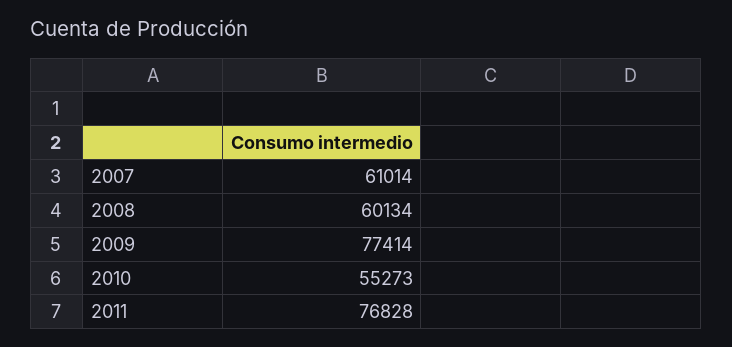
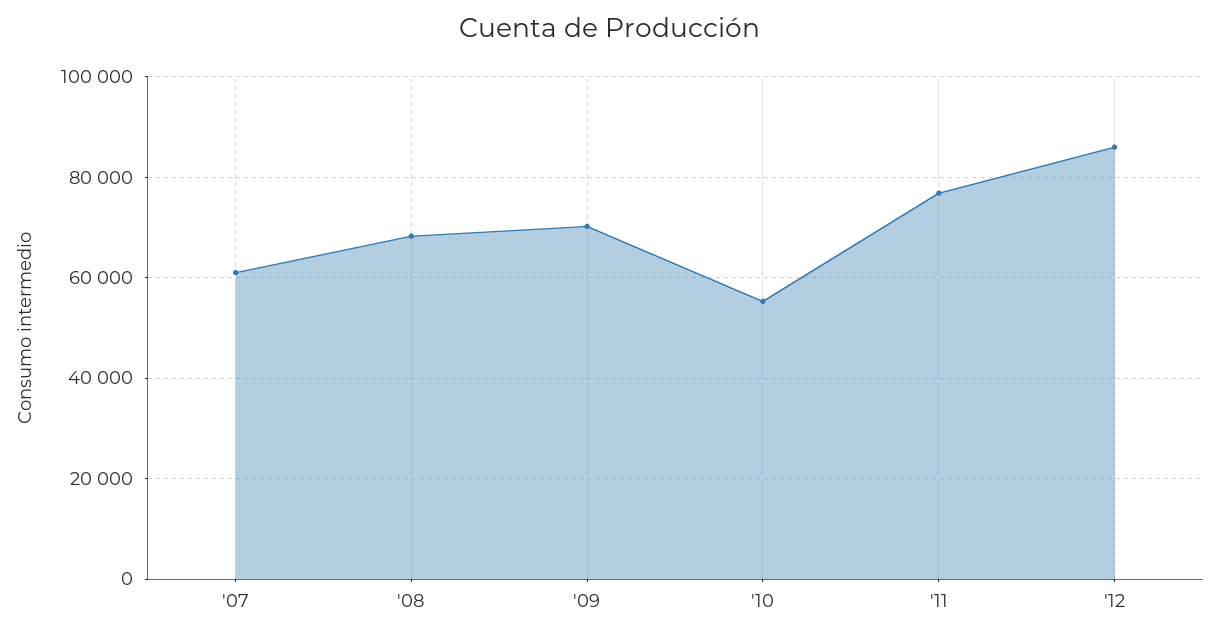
2008: 60134 -> 68000
2009: 77414 -> 70000
'12: none -> 86000

